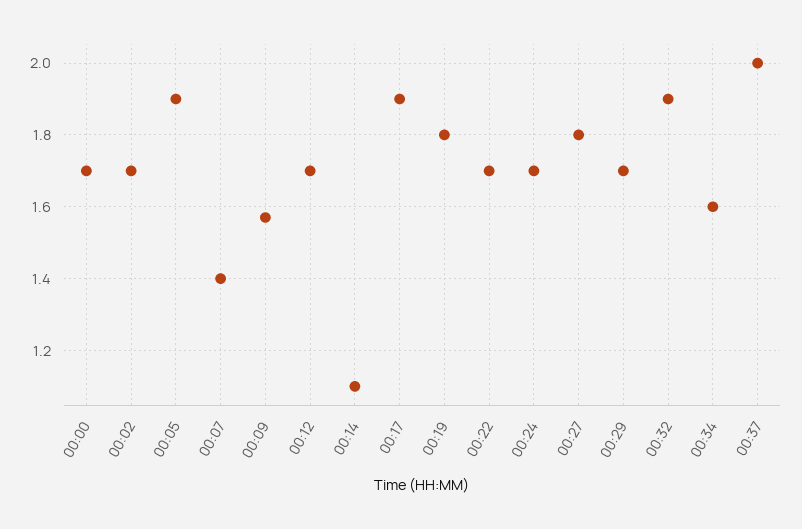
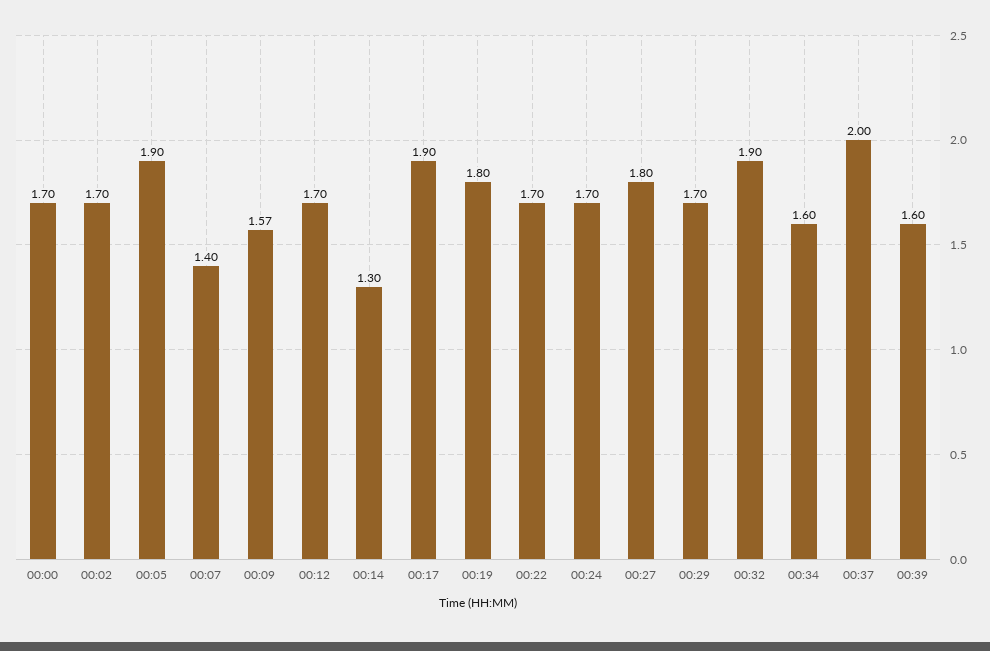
00:14: 1.1 -> 1.3
00:39: none -> 1.6

